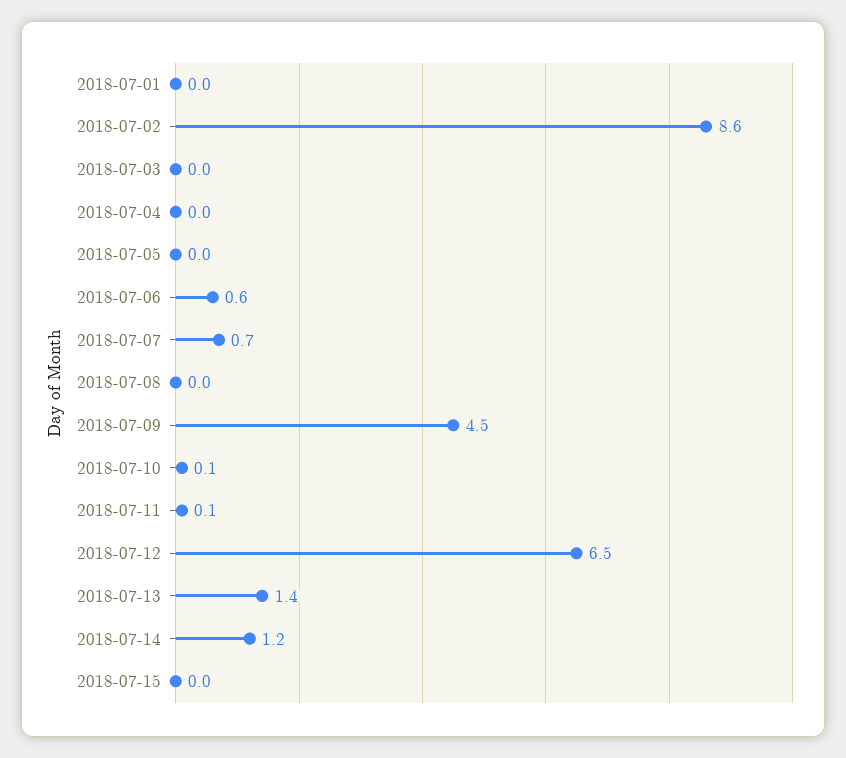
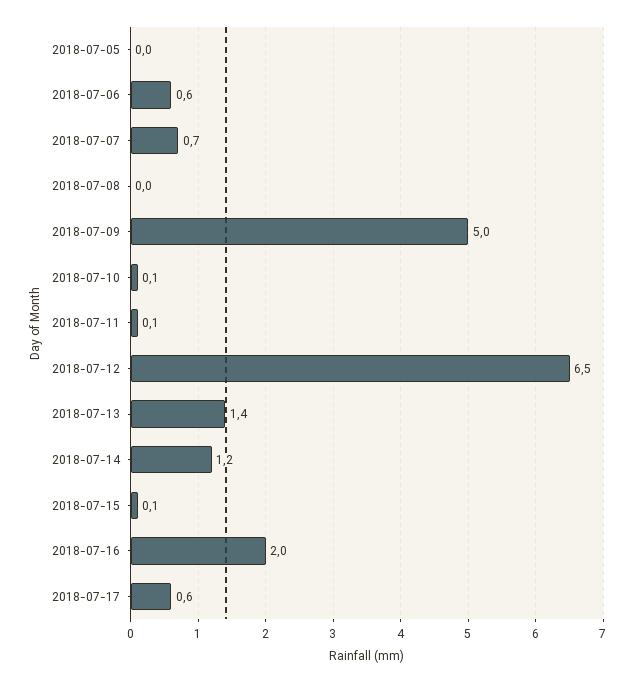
2018-07-01: 0 -> none
2018-07-02: 8.6 -> none
2018-07-03: 0 -> none
2018-07-04: 0 -> none
2018-07-09: 4.5 -> 5
2018-07-15: 0 -> 0.1
2018-07-16: none -> 2
2018-07-17: none -> 0.6

